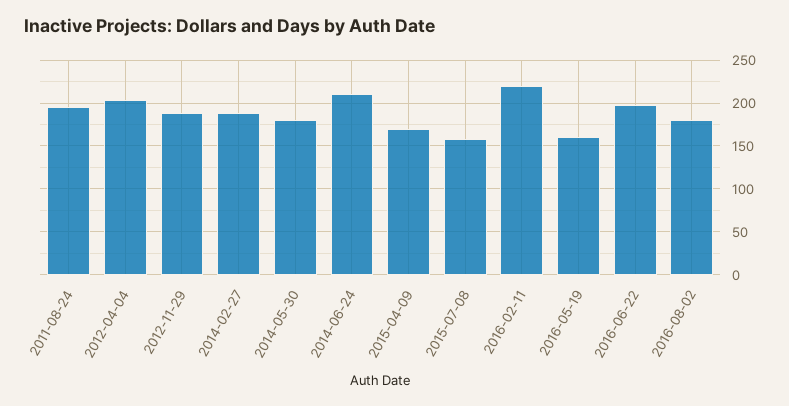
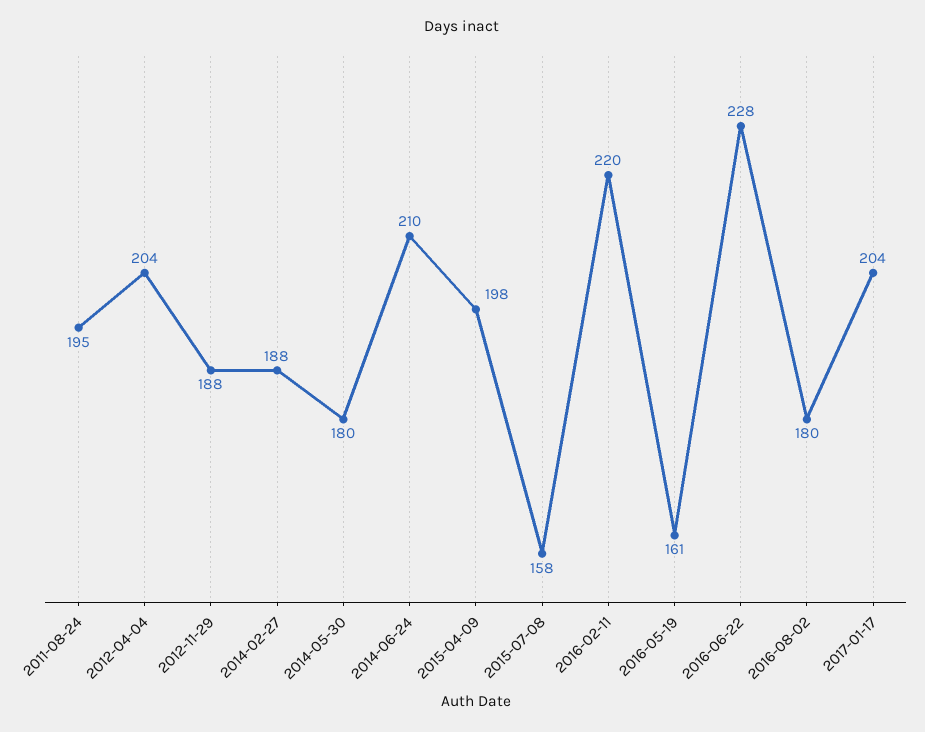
2015-04-09: 170 -> 198
2016-06-22: 200 -> 228
2017-01-17: none -> 204

